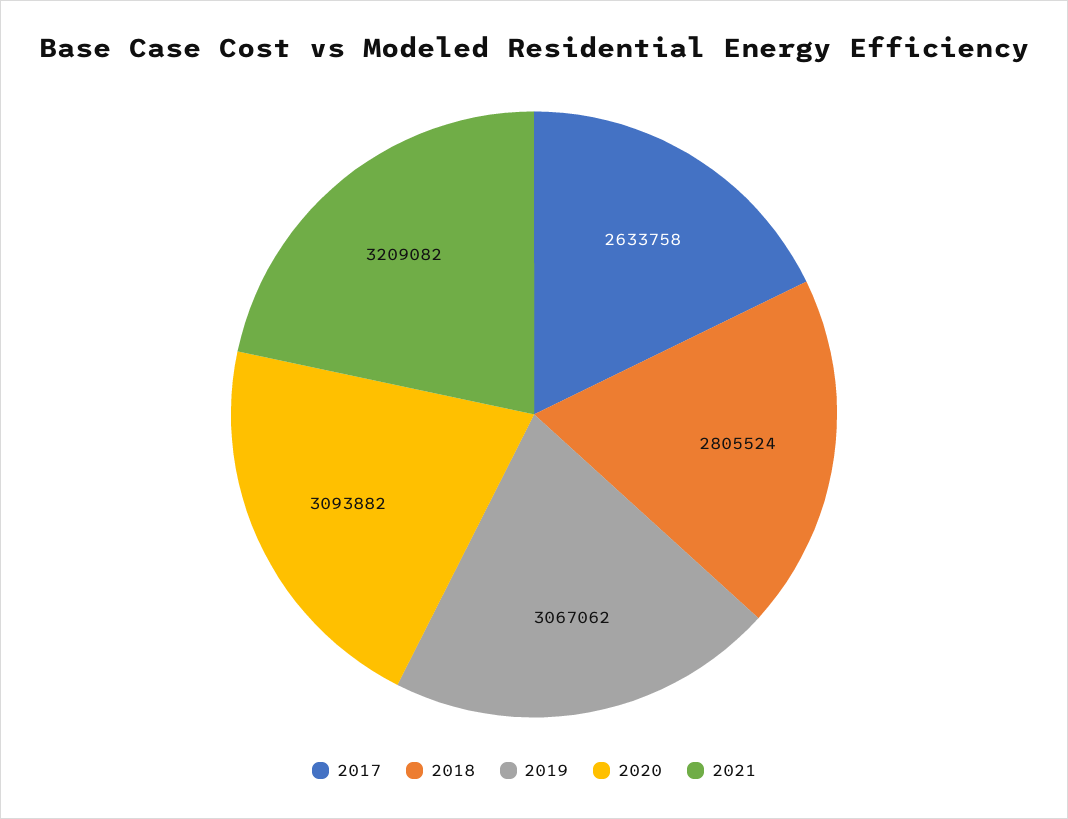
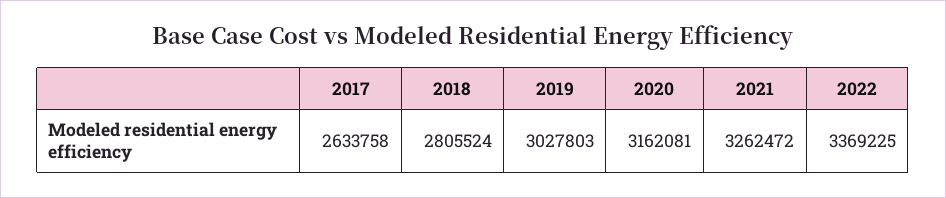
2019: 3067062 -> 3027803
2020: 3093882 -> 3162081
2021: 3209082 -> 3262472
2022: none -> 3369225

